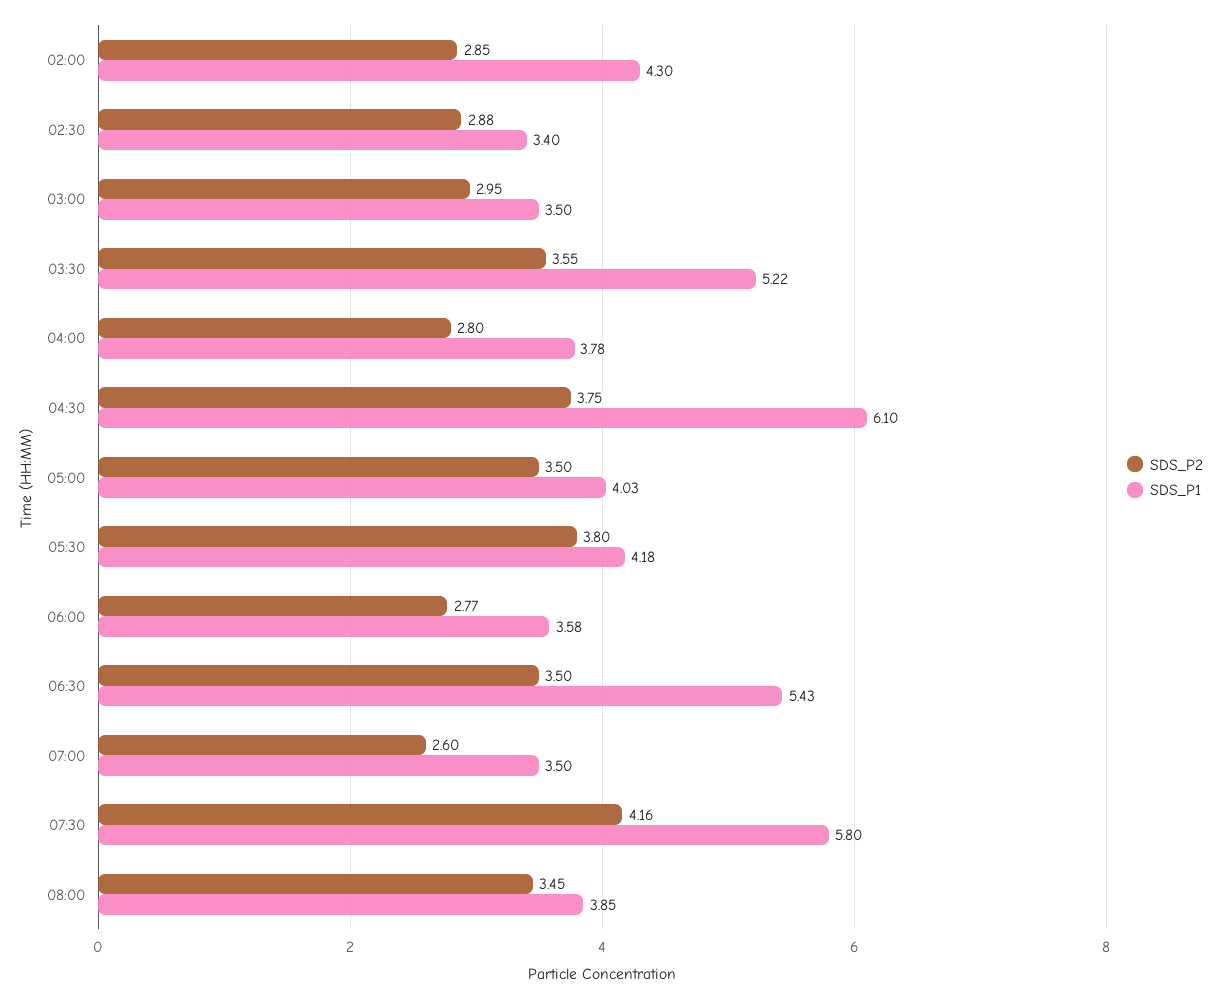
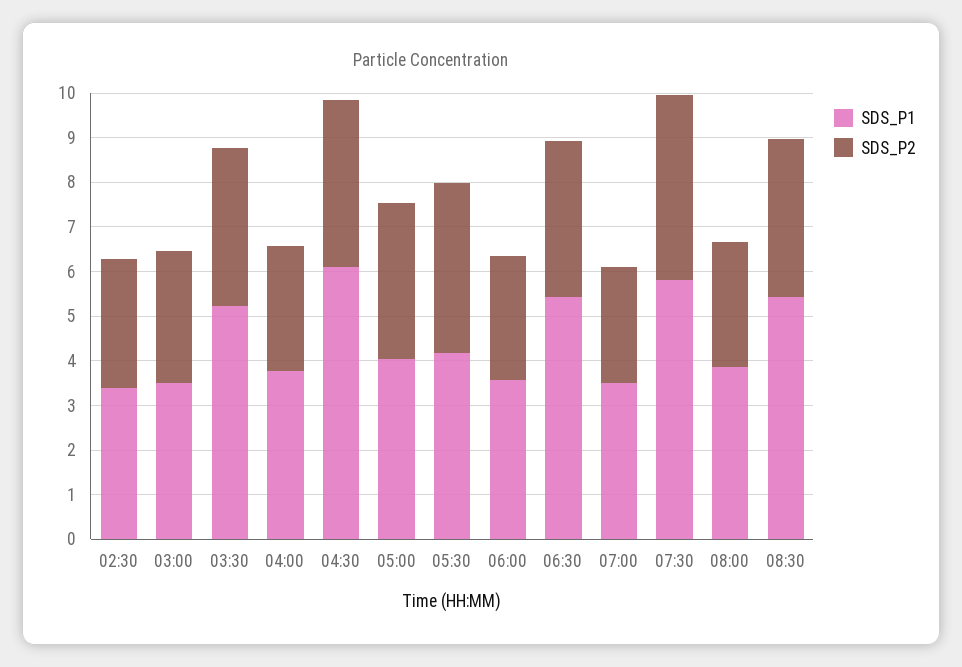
SDS_P2, 02:00: 2.85 -> none
SDS_P1, 02:00: 4.3 -> none
SDS_P2, 08:00: 3.45 -> 2.8
SDS_P1, 08:30: none -> 5.4
SDS_P2, 08:30: none -> 3.6

